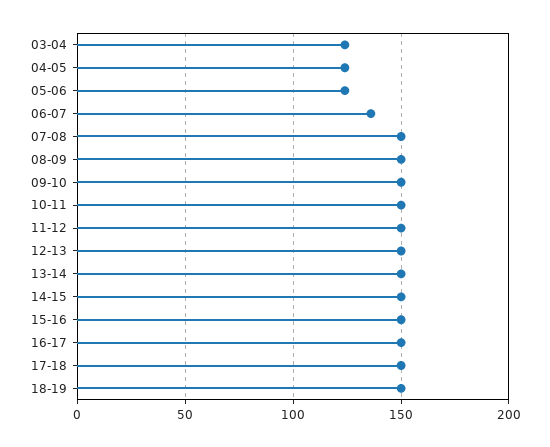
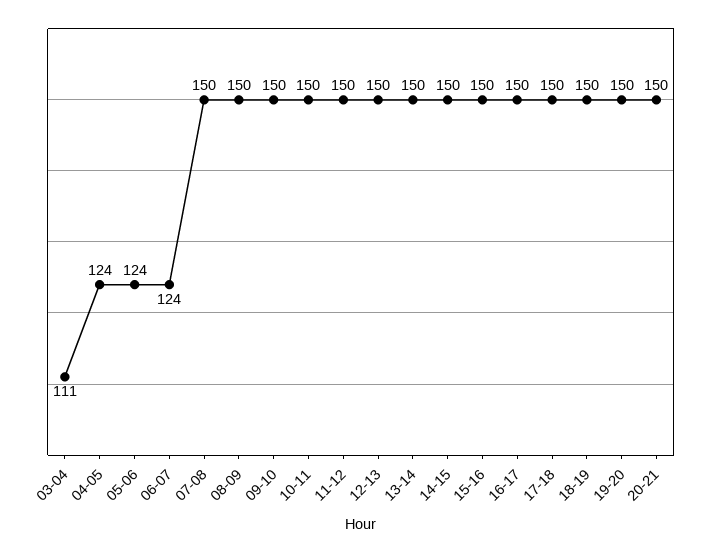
03-04: 125 -> 111
06-07: 135 -> 124
19-20: none -> 150
20-21: none -> 150

